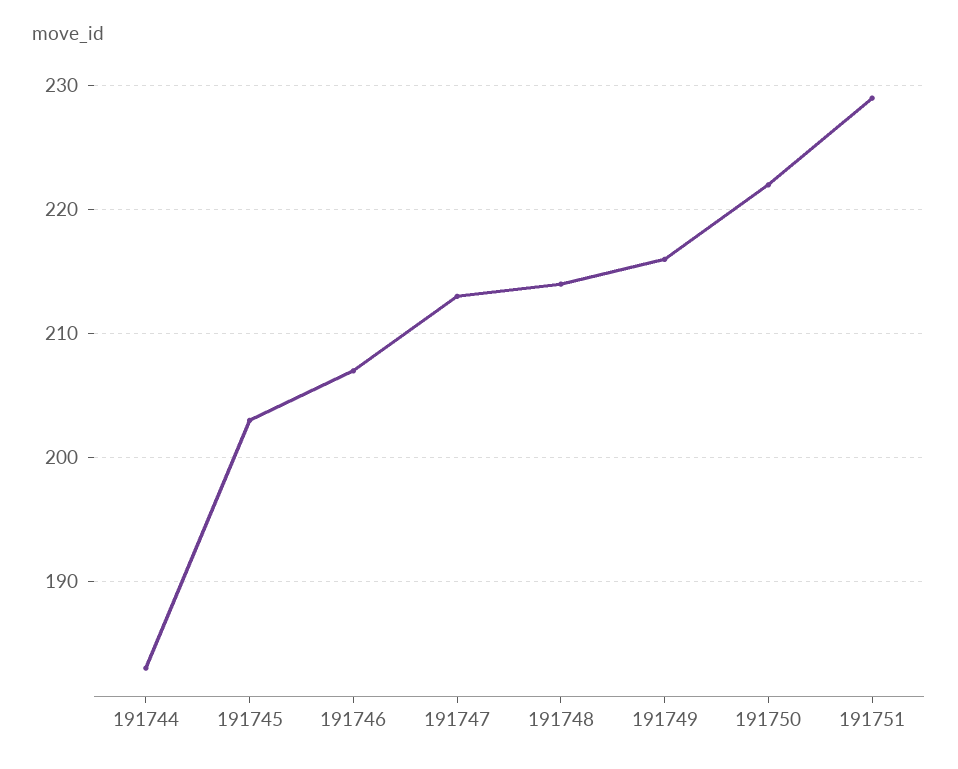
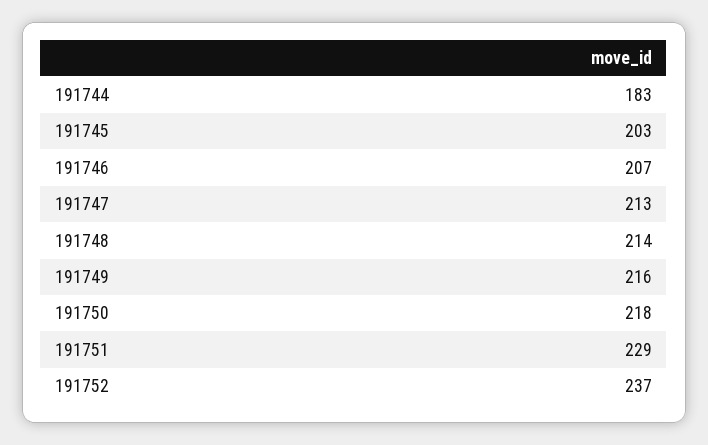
191750: 222 -> 218
191752: none -> 237

